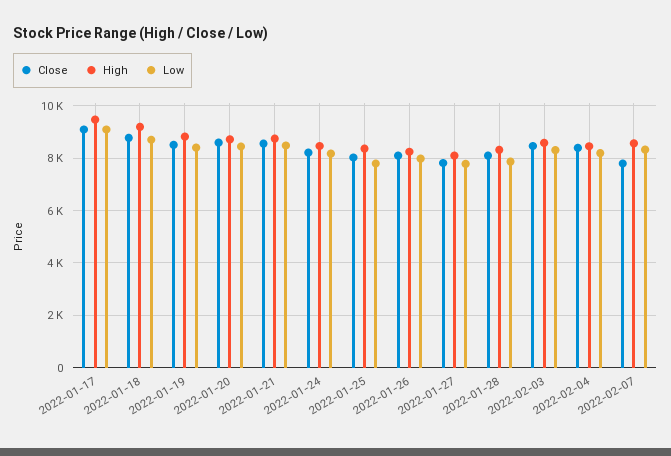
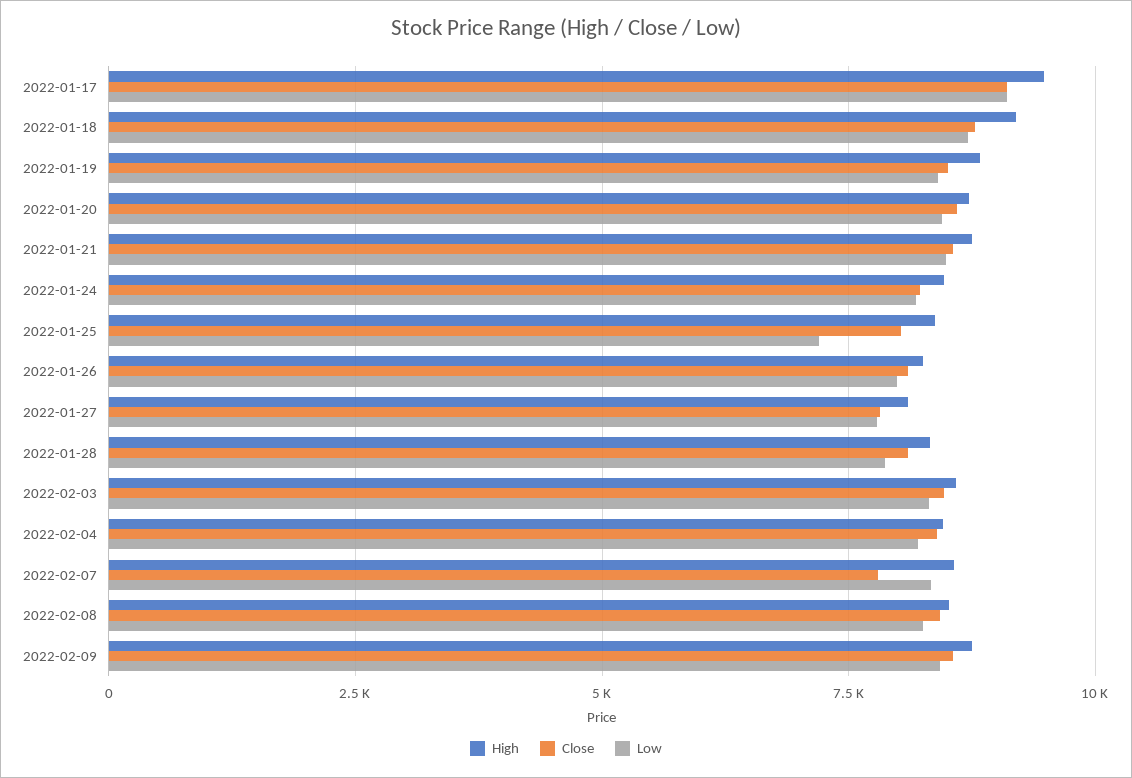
Low, 2022-01-25: 7750 -> 7250
High, 2022-02-08: none -> 8500
Close, 2022-02-08: none -> 8500
Low, 2022-02-08: none -> 8250
High, 2022-02-09: none -> 8750
Close, 2022-02-09: none -> 8500
Low, 2022-02-09: none -> 8500

